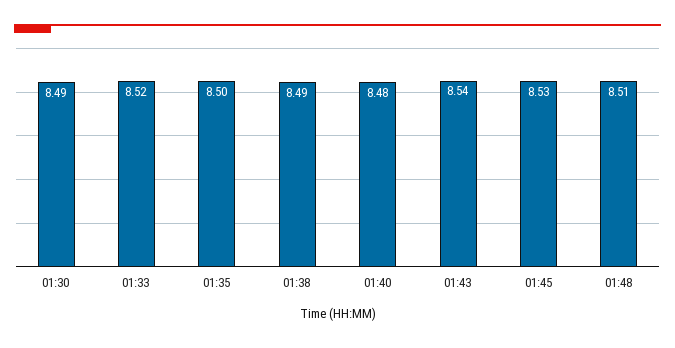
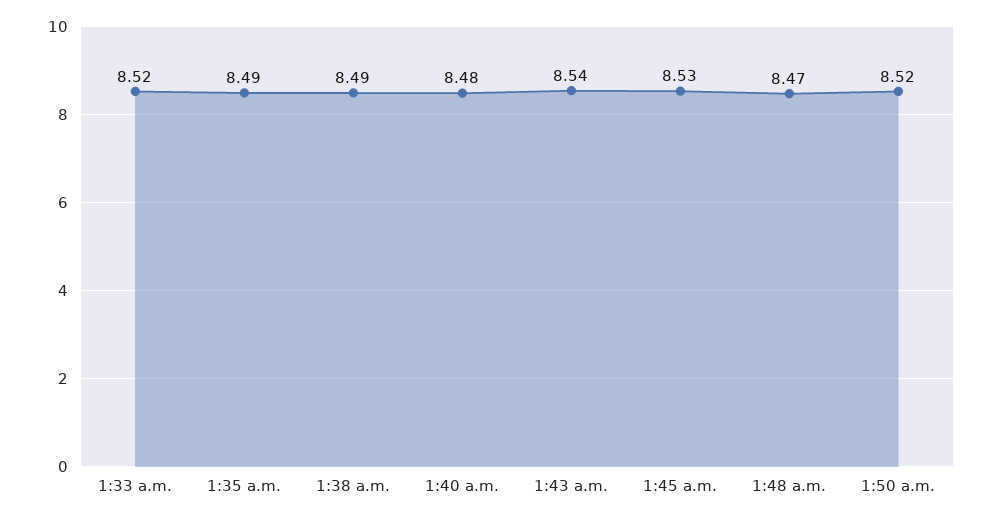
01:30: 8.49 -> none
01:35: 8.5 -> 8.49
01:48: 8.51 -> 8.47
1:50 a.m.: none -> 8.52

